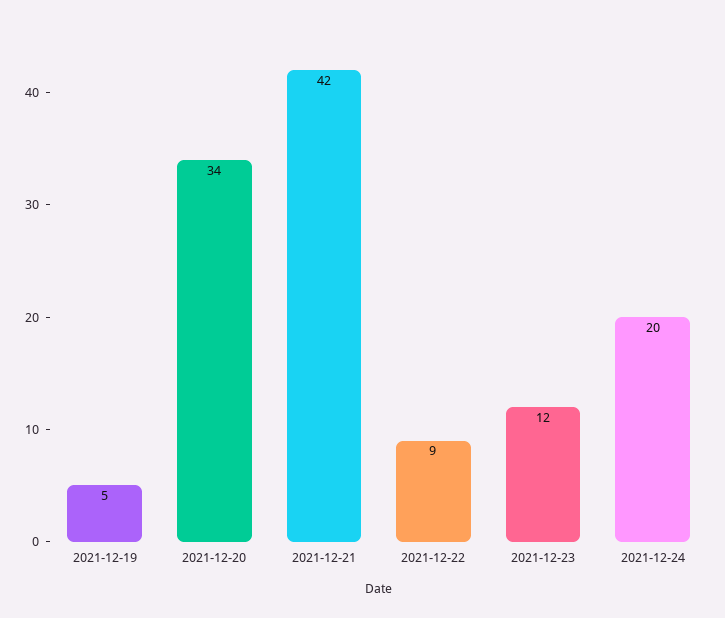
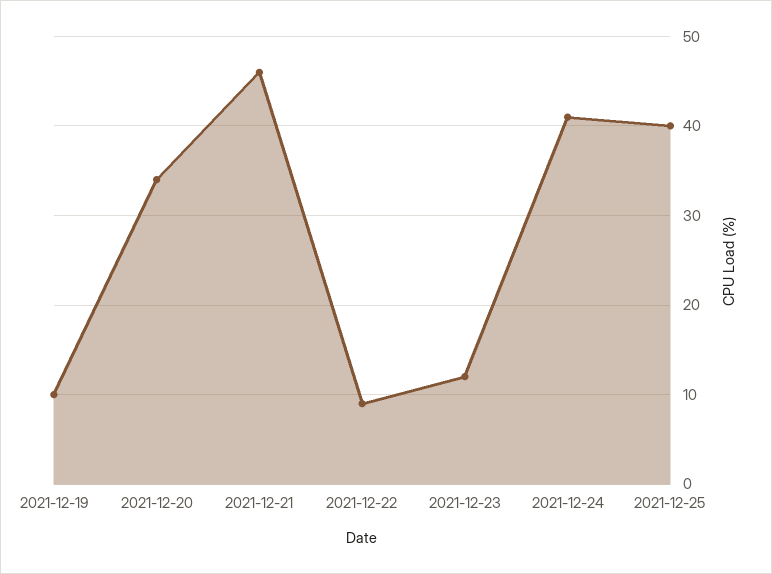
2021-12-19: 5 -> 10
2021-12-21: 42 -> 46
2021-12-24: 20 -> 41
2021-12-25: none -> 40

